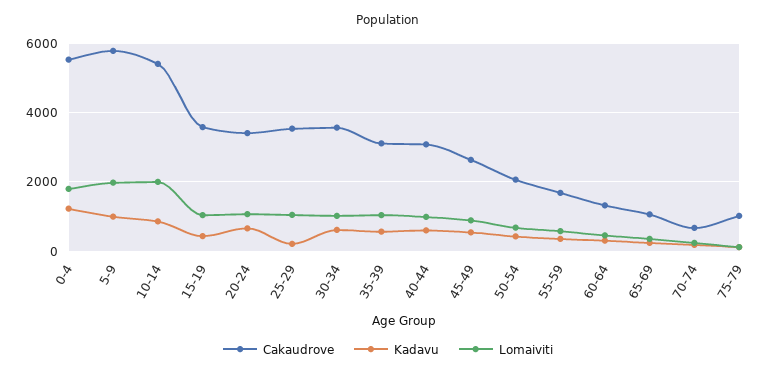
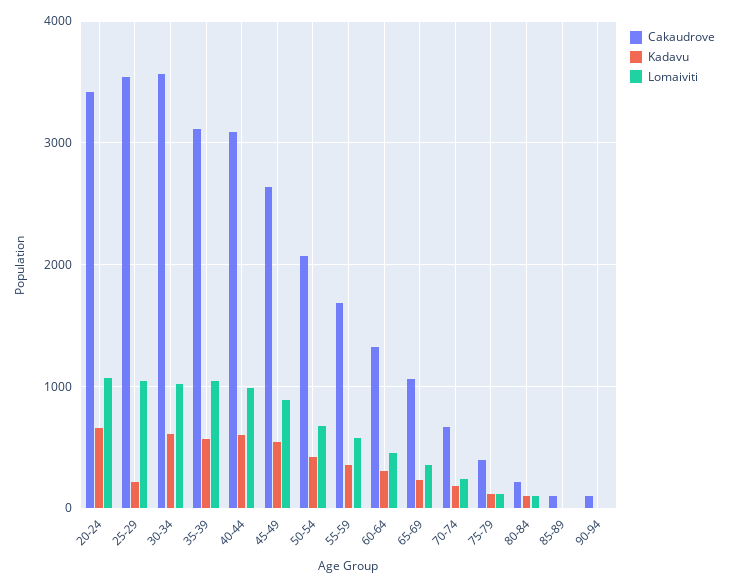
Cakaudrove, 0-4: 5600 -> none
Kadavu, 0-4: 1200 -> none
Lomaiviti, 0-4: 1800 -> none
Cakaudrove, 5-9: 5800 -> none
Kadavu, 5-9: 1000 -> none
Lomaiviti, 5-9: 2000 -> none
Cakaudrove, 10-14: 5400 -> none
Kadavu, 10-14: 800 -> none
Lomaiviti, 10-14: 2000 -> none
Cakaudrove, 15-19: 3600 -> none
Kadavu, 15-19: 400 -> none
Lomaiviti, 15-19: 1000 -> none
Cakaudrove, 75-79: 1000 -> 400
Cakaudrove, 80-84: none -> 200
Kadavu, 80-84: none -> 100
Lomaiviti, 80-84: none -> 100
Cakaudrove, 85-89: none -> 100
Kadavu, 85-89: none -> 0
Lomaiviti, 85-89: none -> 0
Cakaudrove, 90-94: none -> 100
Kadavu, 90-94: none -> 0
Lomaiviti, 90-94: none -> 0

